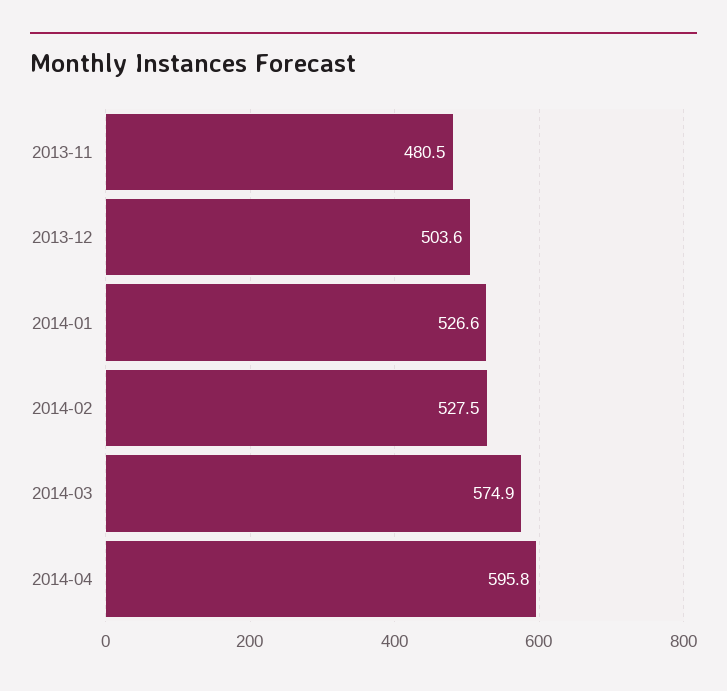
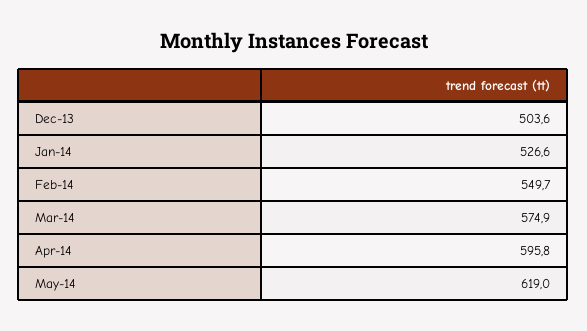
2013-11: 480.5 -> none
2014-02: 527.5 -> 549.7
May-14: none -> 619

